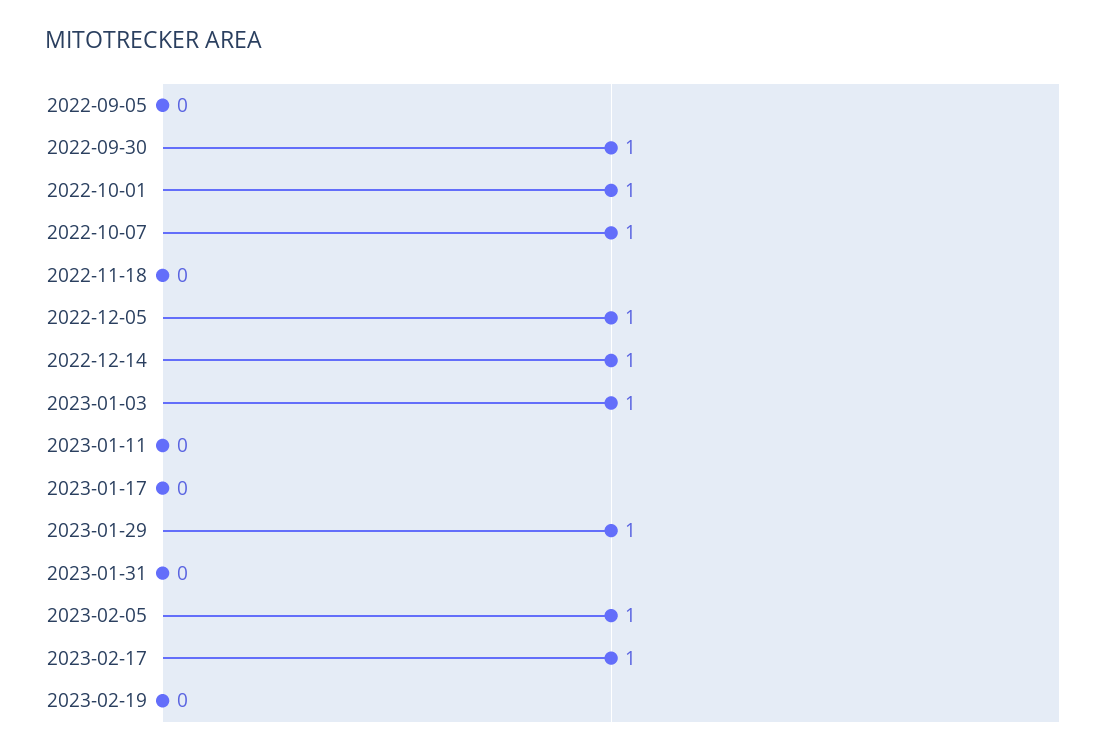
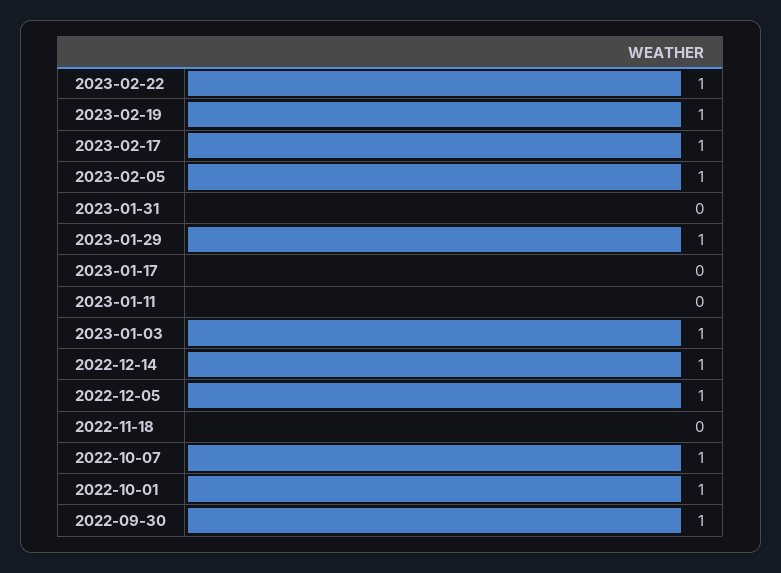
2022-09-05: 0 -> none
2023-02-19: 0 -> 1
2023-02-22: none -> 1

